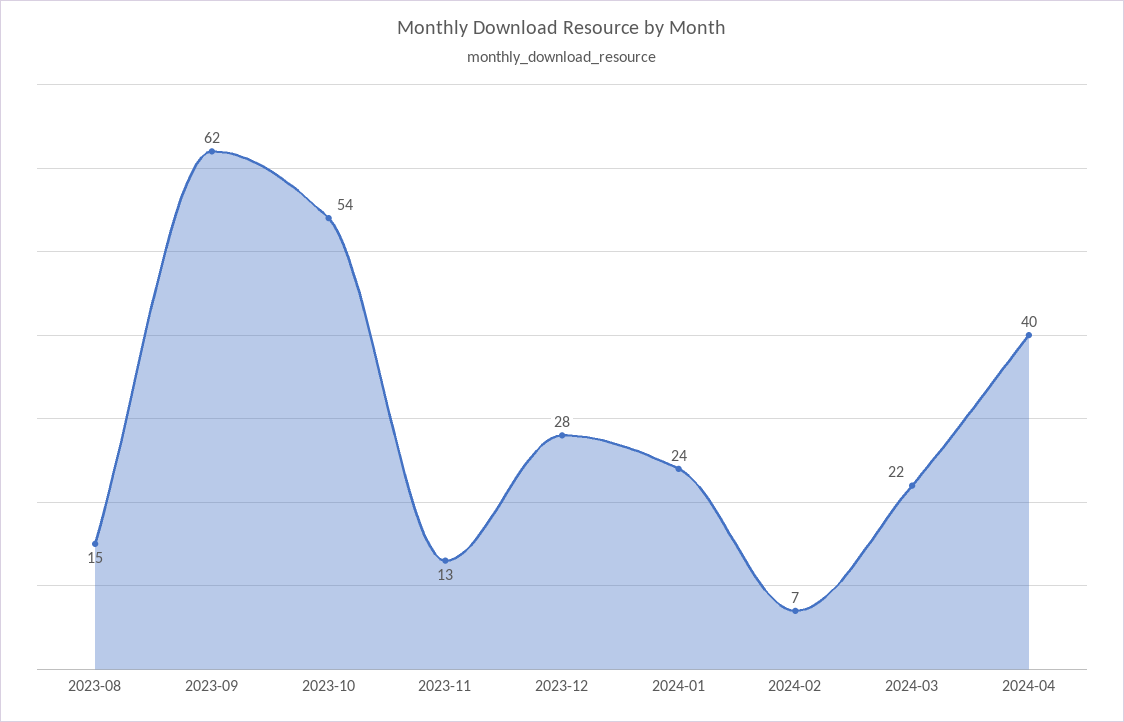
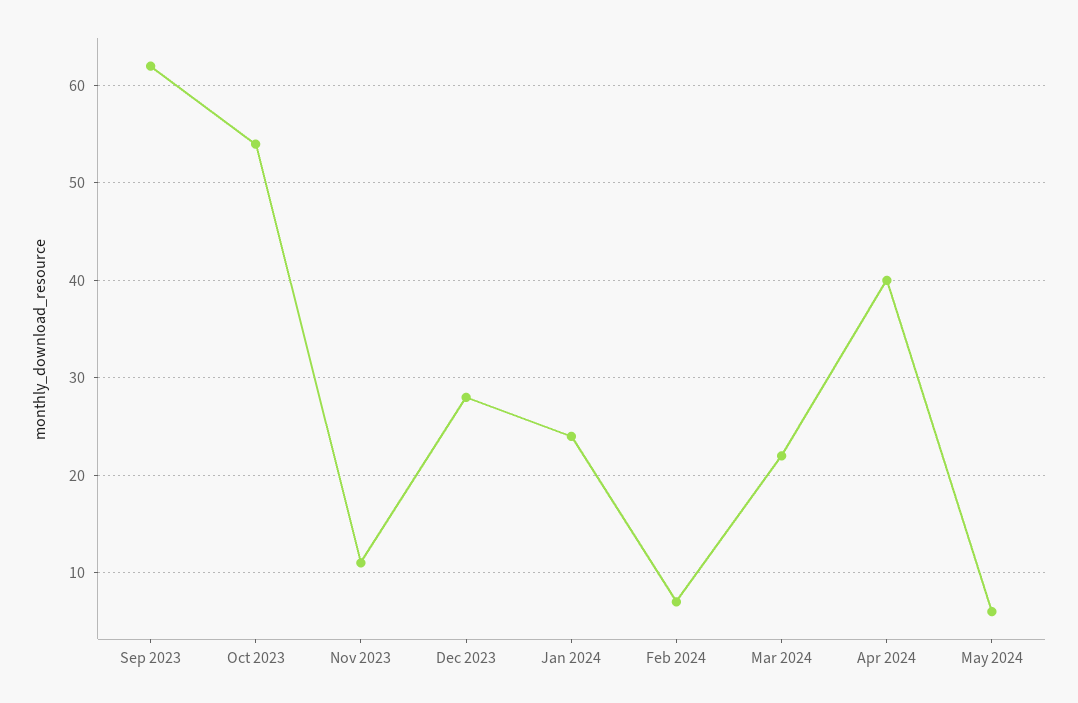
2023-08: 15 -> none
2023-11: 13 -> 11
May 2024: none -> 6

